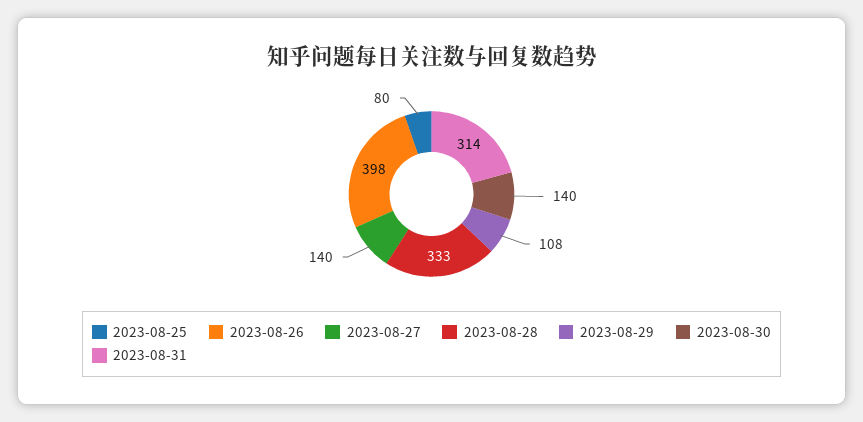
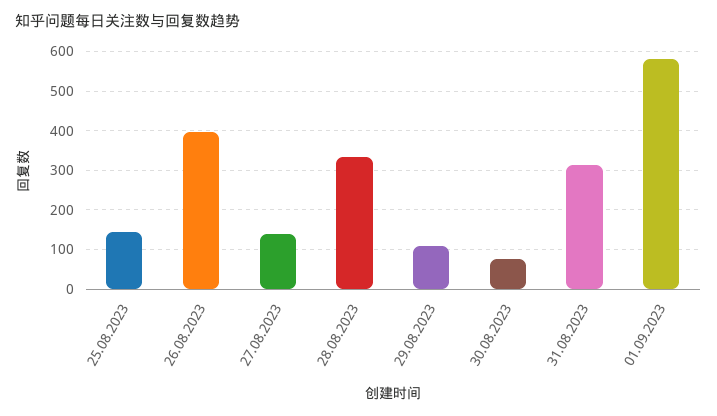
2023-08-25: 80 -> 140
2023-08-30: 140 -> 80
01.09.2023: none -> 580

